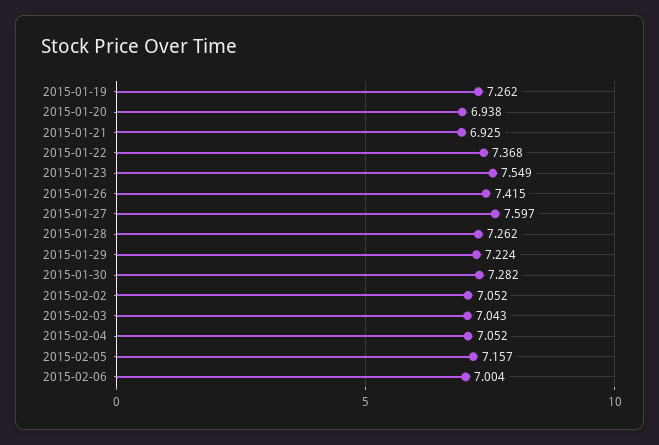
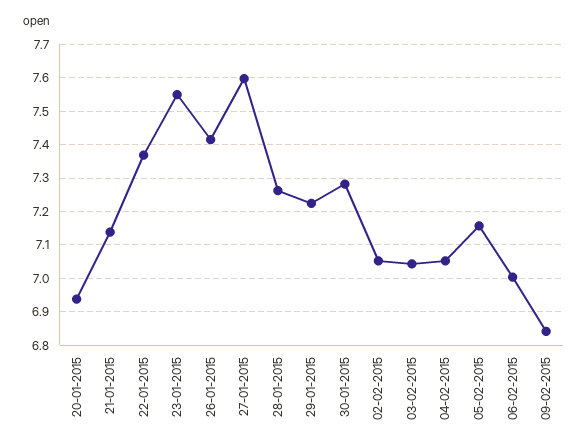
2015-01-19: 7.262 -> none
2015-01-21: 6.925 -> 7.14
09-02-2015: none -> 6.84

